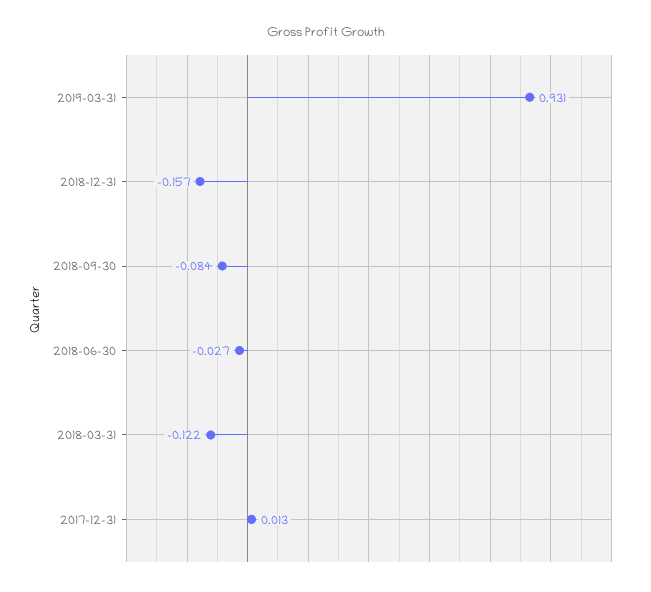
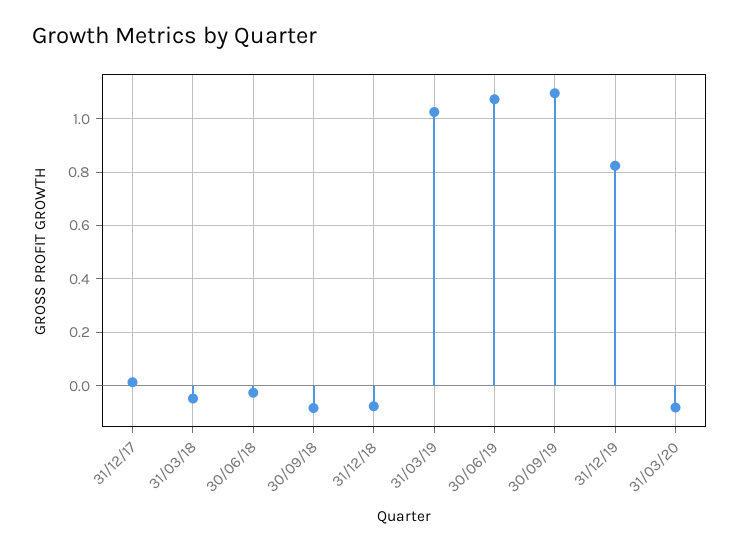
2019-03-31: 0.931 -> 1.025
2018-12-31: -0.157 -> -0.075
2018-03-31: -0.122 -> -0.05
30/06/19: none -> 1.075
30/09/19: none -> 1.1
31/12/19: none -> 0.825
31/03/20: none -> -0.075

